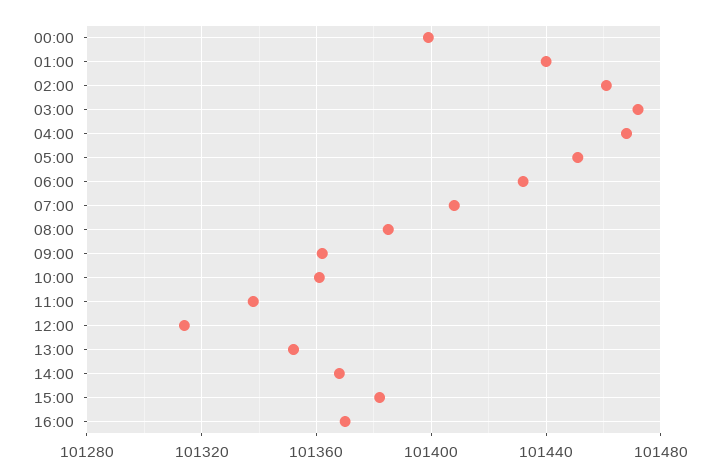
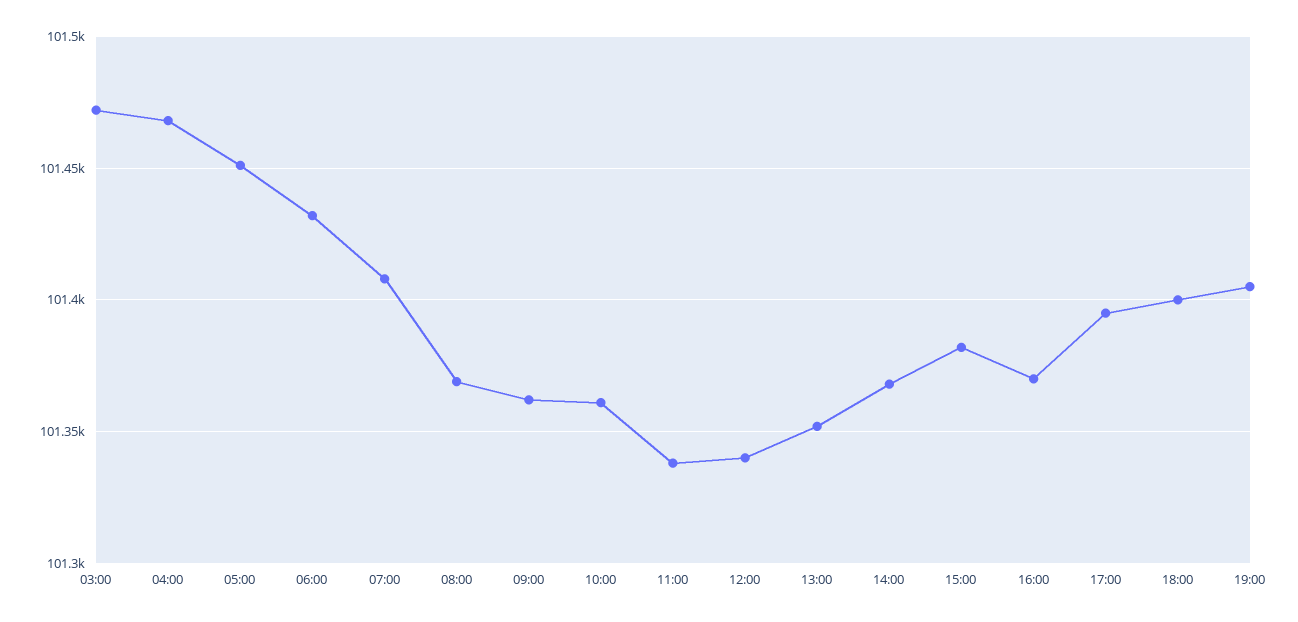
00:00: 101400 -> none
01:00: 101440 -> none
02:00: 101460 -> none
08:00: 101385 -> 101370
12:00: 101315 -> 101340
17:00: none -> 101395
18:00: none -> 101400
19:00: none -> 101405

